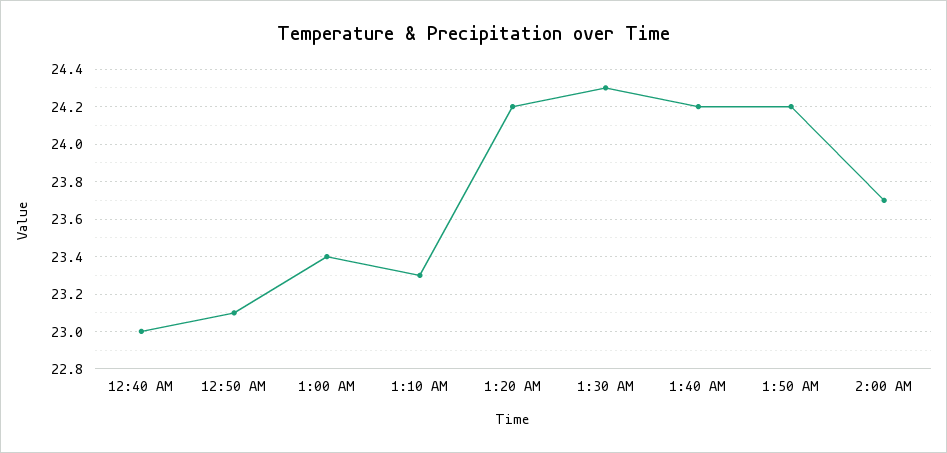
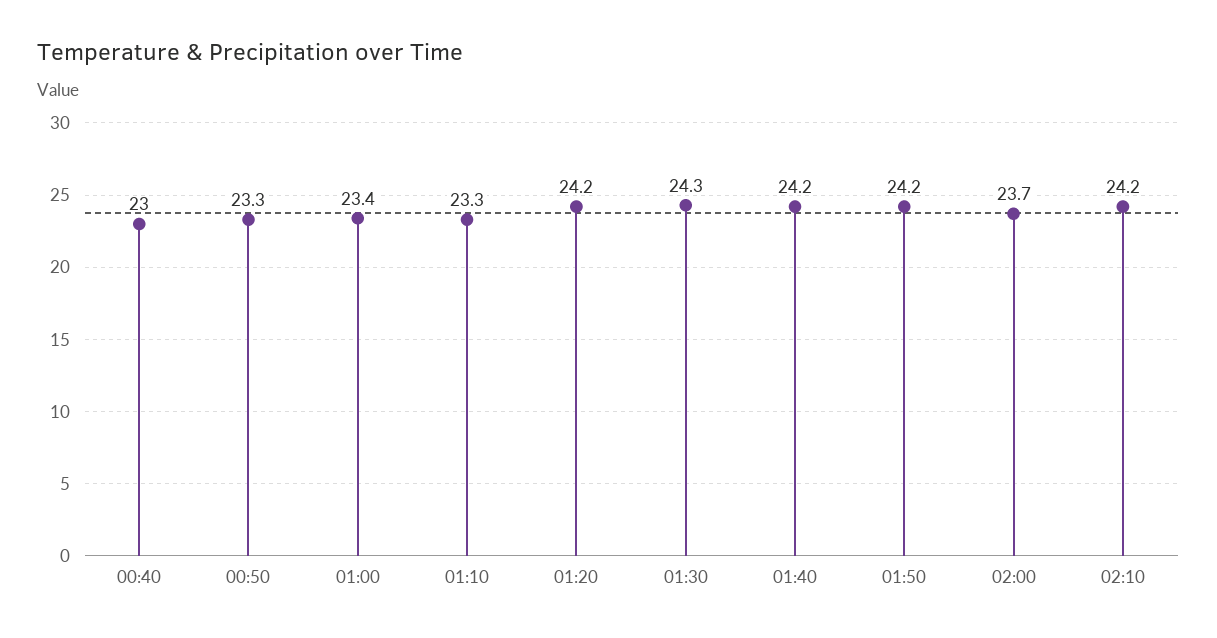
12:50 AM: 23.1 -> 23.3
02:10: none -> 24.2

